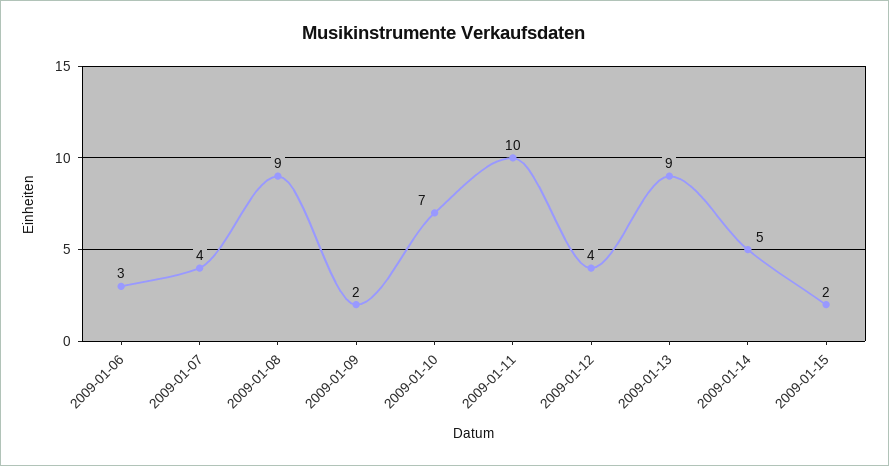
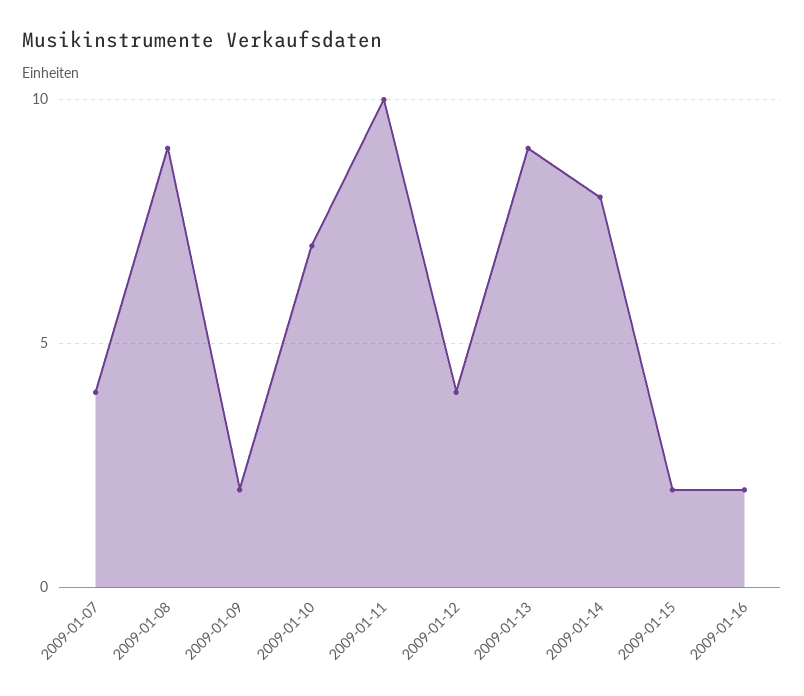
2009-01-06: 3 -> none
2009-01-14: 5 -> 8
2009-01-16: none -> 2

